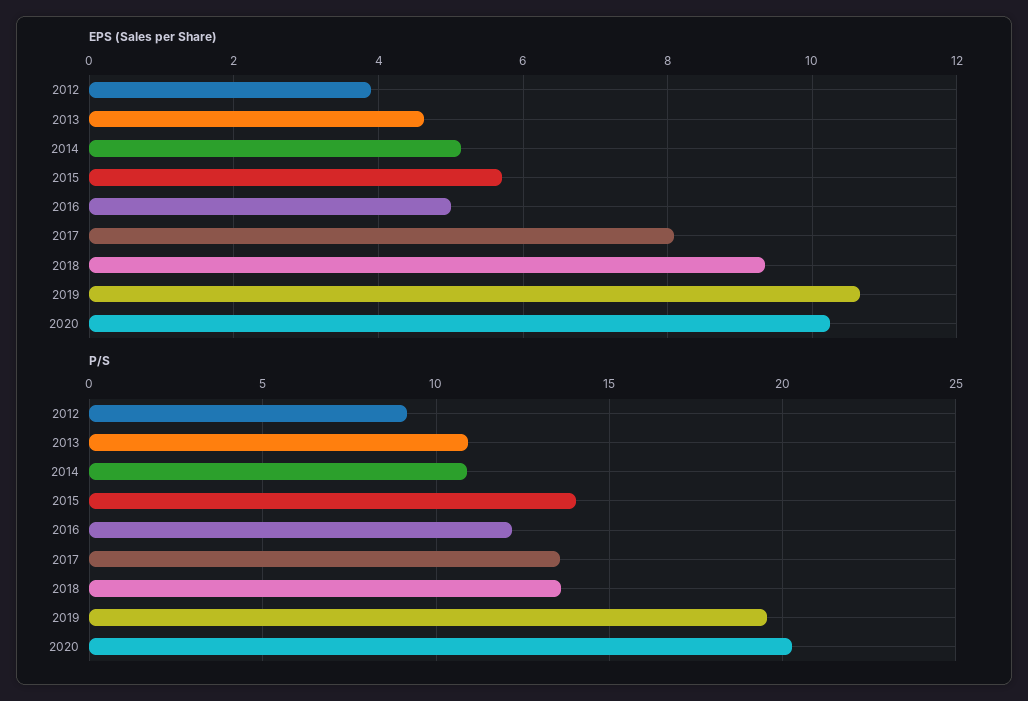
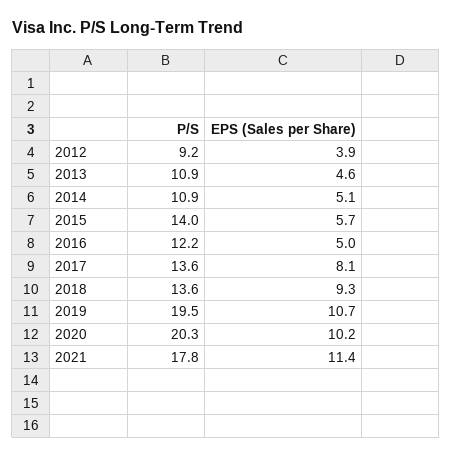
P/S, 2021: none -> 17.8
EPS (Sales per Share), 2021: none -> 11.4

